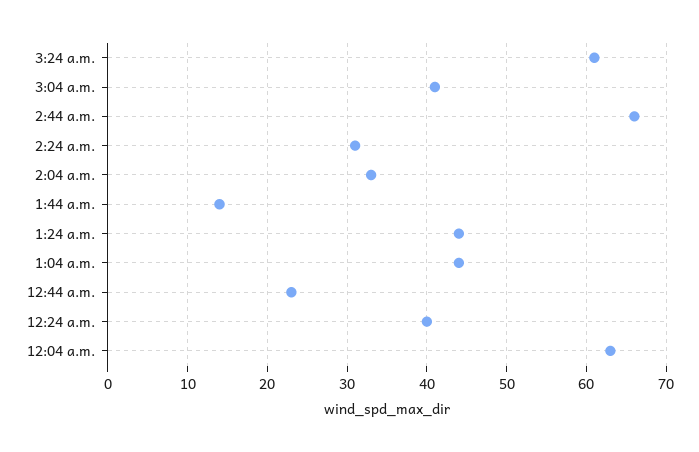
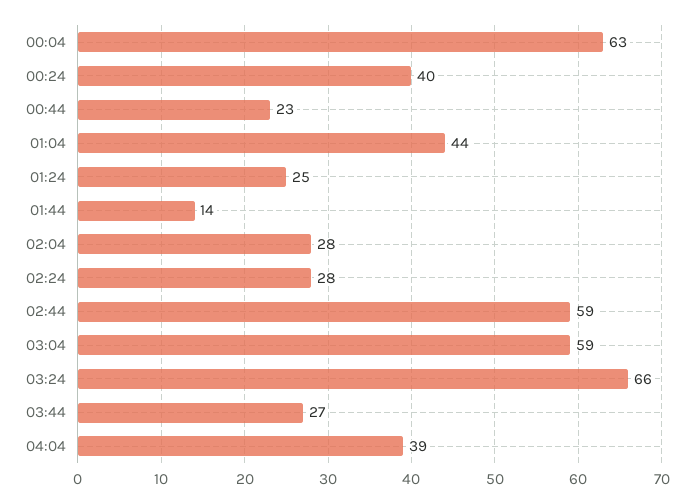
3:24 a.m.: 61 -> 66
3:04 a.m.: 41 -> 59
2:44 a.m.: 66 -> 59
2:24 a.m.: 31 -> 28
2:04 a.m.: 33 -> 28
1:24 a.m.: 44 -> 25
03:44: none -> 27
04:04: none -> 39

